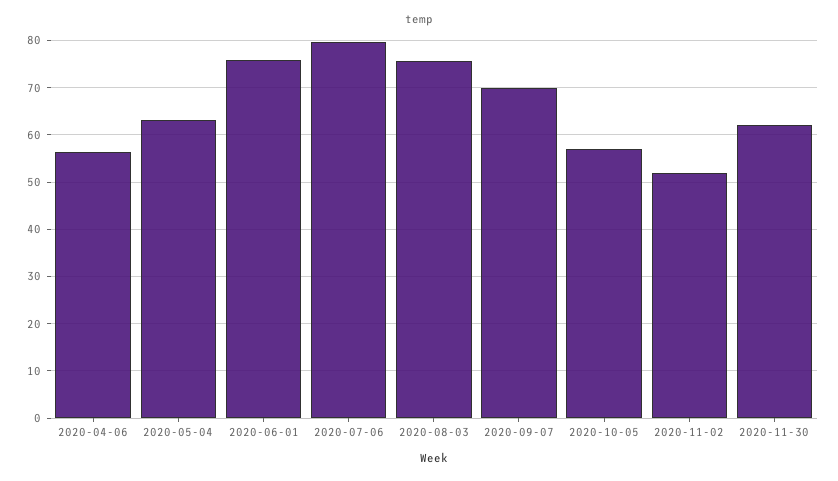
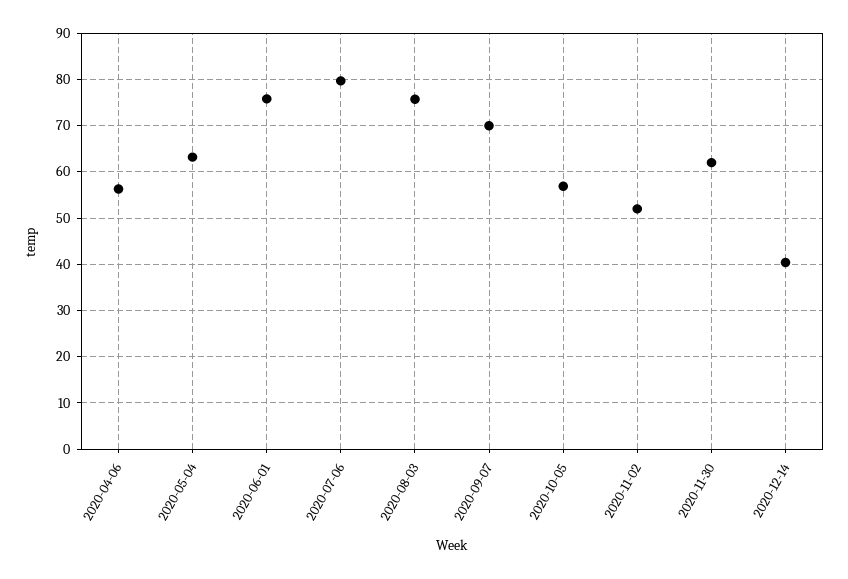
2020-12-14: none -> 40

